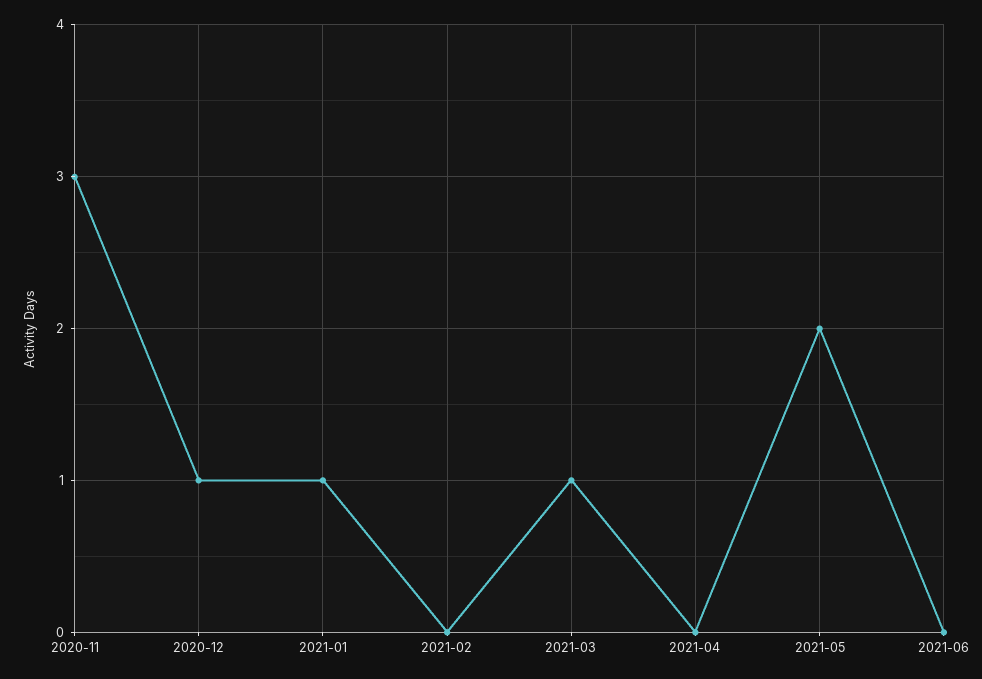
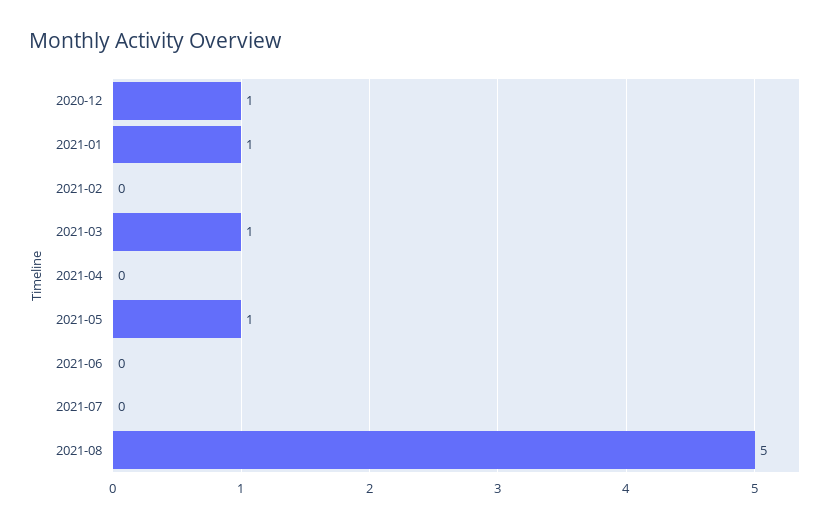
2020-11: 3 -> none
2021-05: 2 -> 1
2021-07: none -> 0
2021-08: none -> 5

